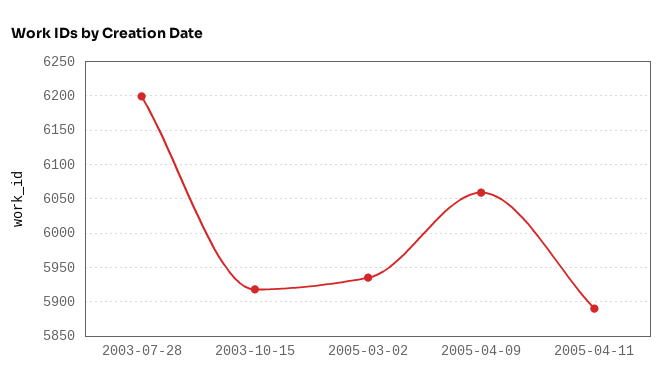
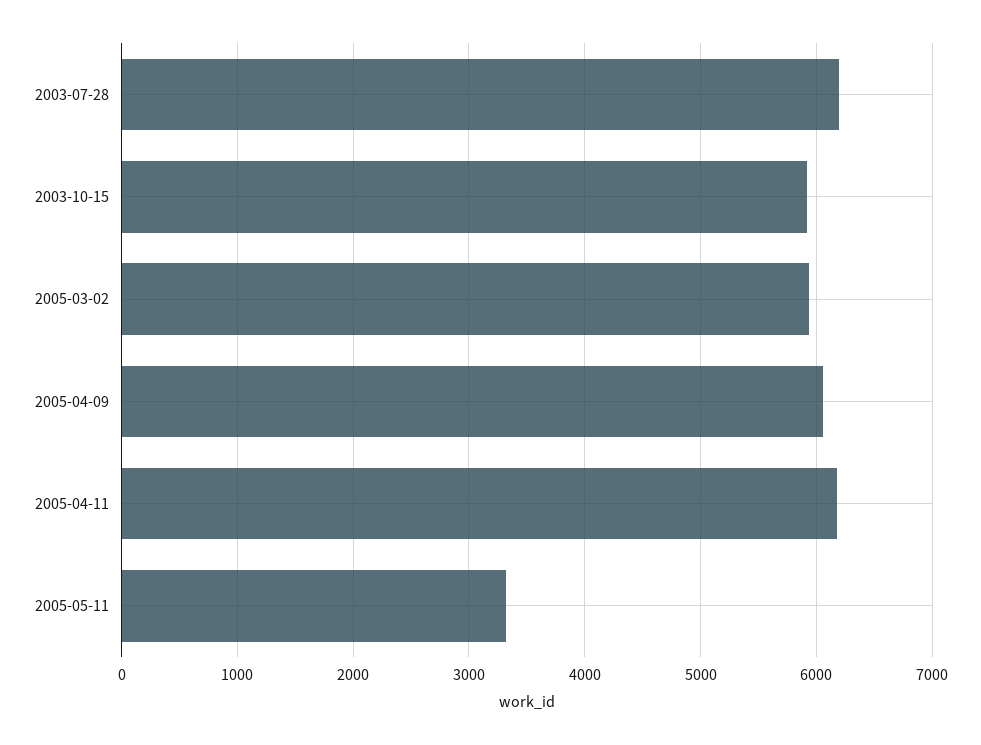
2005-04-11: 5890 -> 6200
2005-05-11: none -> 3300

